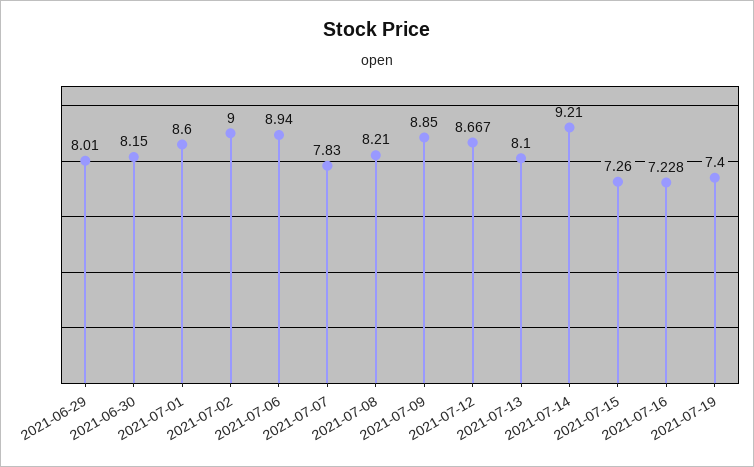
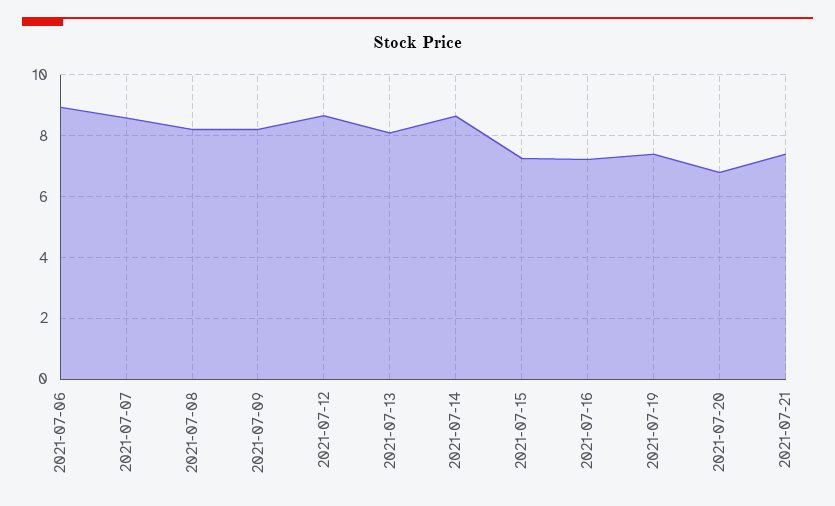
2021-06-29: 8.01 -> none
2021-06-30: 8.15 -> none
2021-07-01: 8.6 -> none
2021-07-02: 9 -> none
2021-07-07: 7.83 -> 8.6
2021-07-09: 8.85 -> 8.2
2021-07-14: 9.21 -> 8.6
2021-07-20: none -> 6.8
2021-07-21: none -> 7.4

